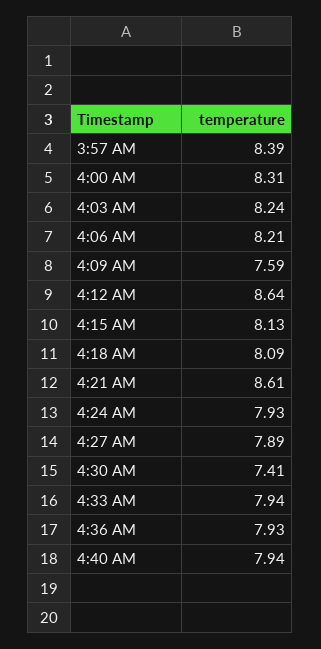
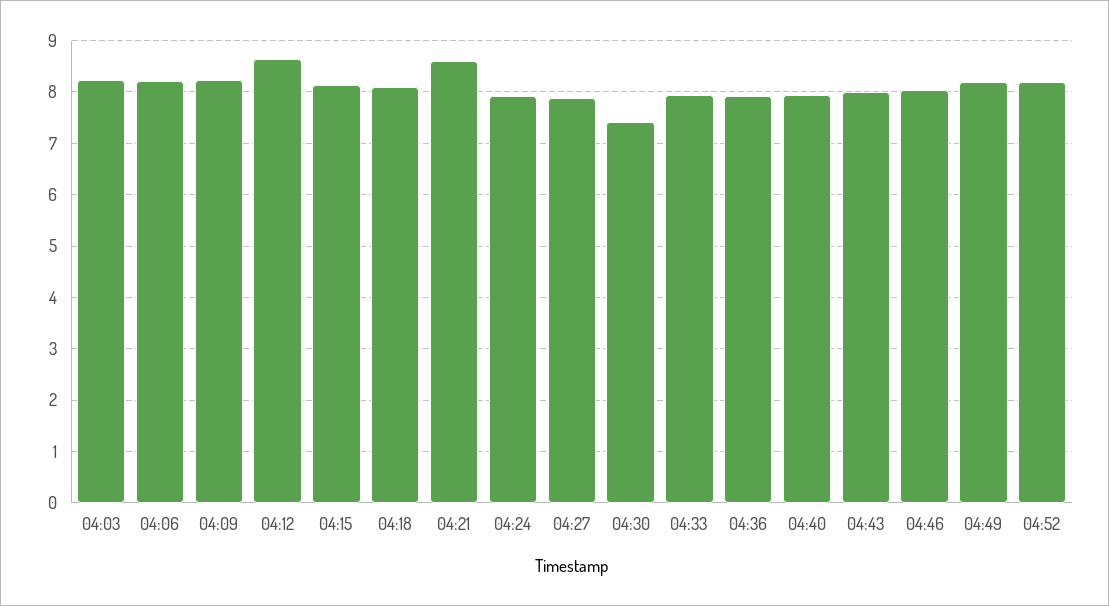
3:57 AM: 8.39 -> none
4:00 AM: 8.31 -> none
4:09 AM: 7.59 -> 8.2
04:43: none -> 8
04:46: none -> 8
04:49: none -> 8.2
04:52: none -> 8.2

